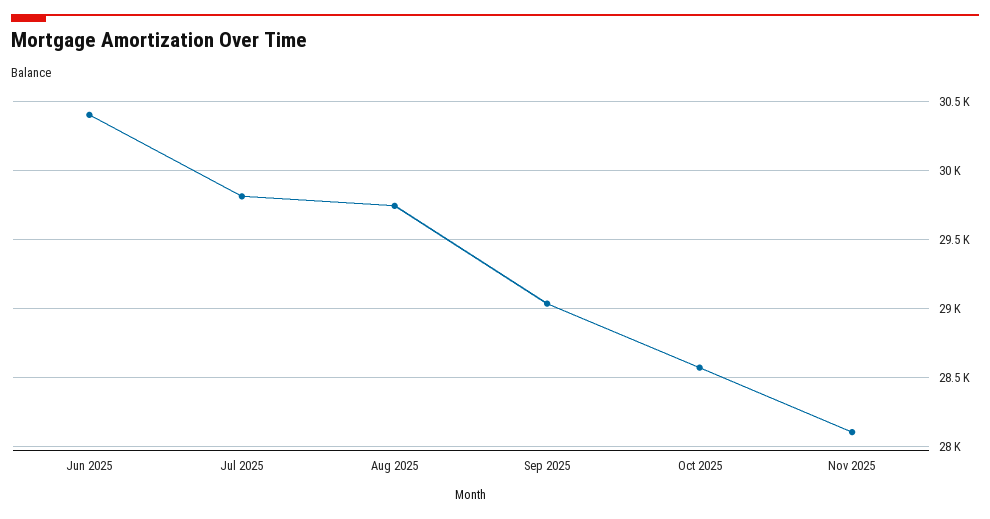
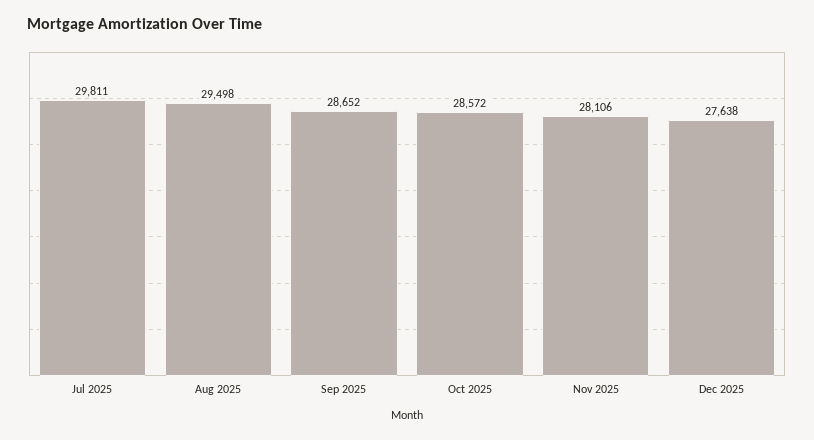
Jun 2025: 30400 -> none
Aug 2025: 29750 -> 29498
Sep 2025: 29050 -> 28652
Dec 2025: none -> 27638

